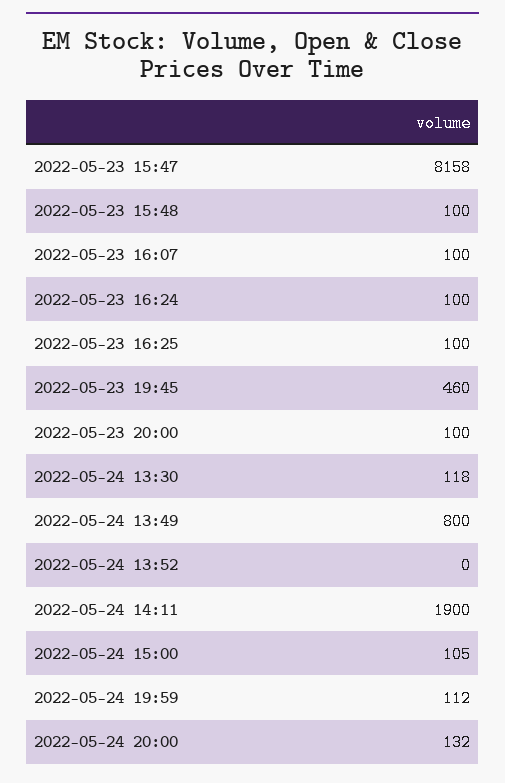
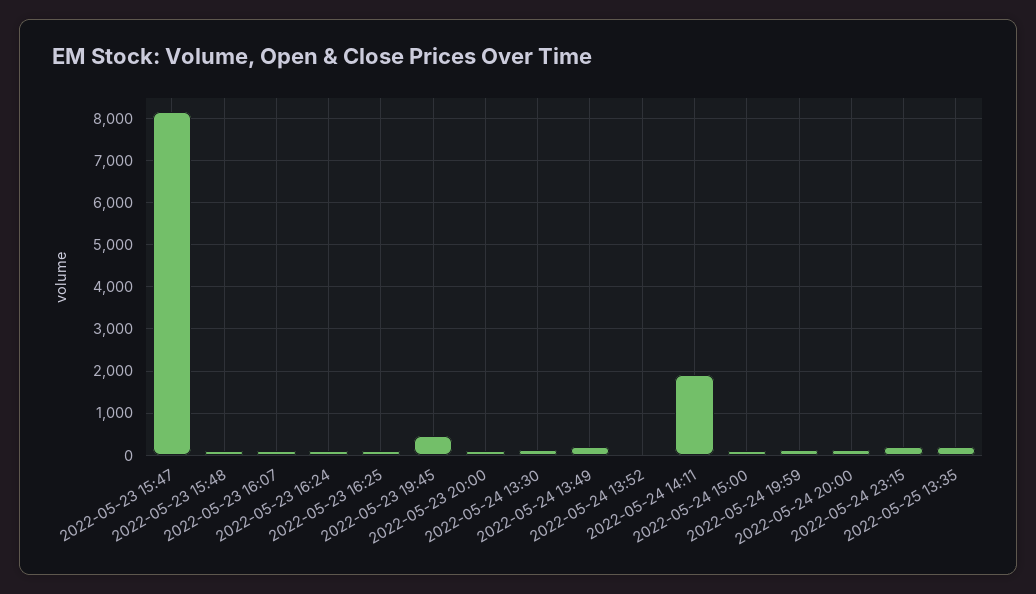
2022-05-24 13:49: 800 -> 200
2022-05-24 23:15: none -> 200
2022-05-25 13:35: none -> 200

